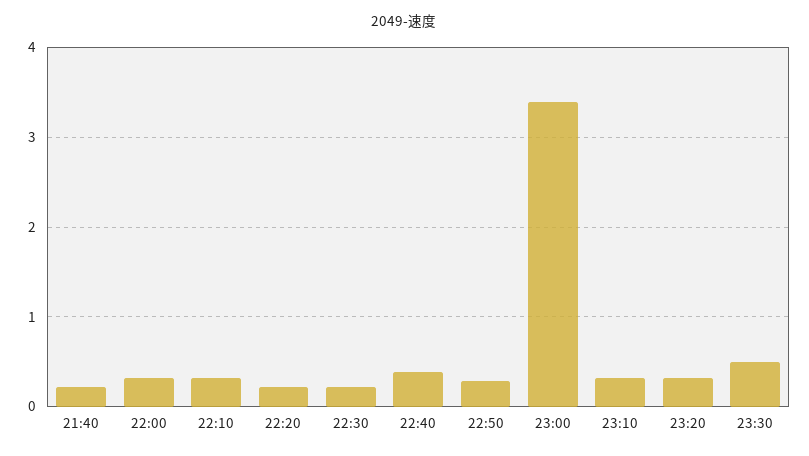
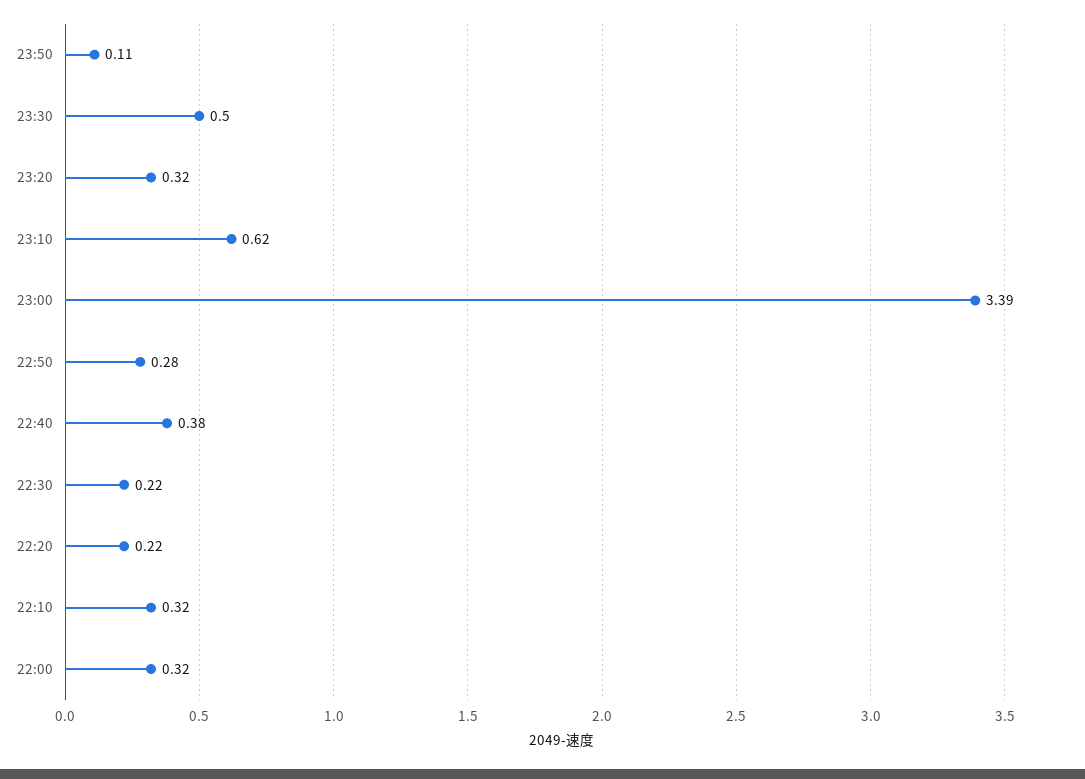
21:40: 0.2 -> none
23:10: 0.3 -> 0.62
23:50: none -> 0.11

